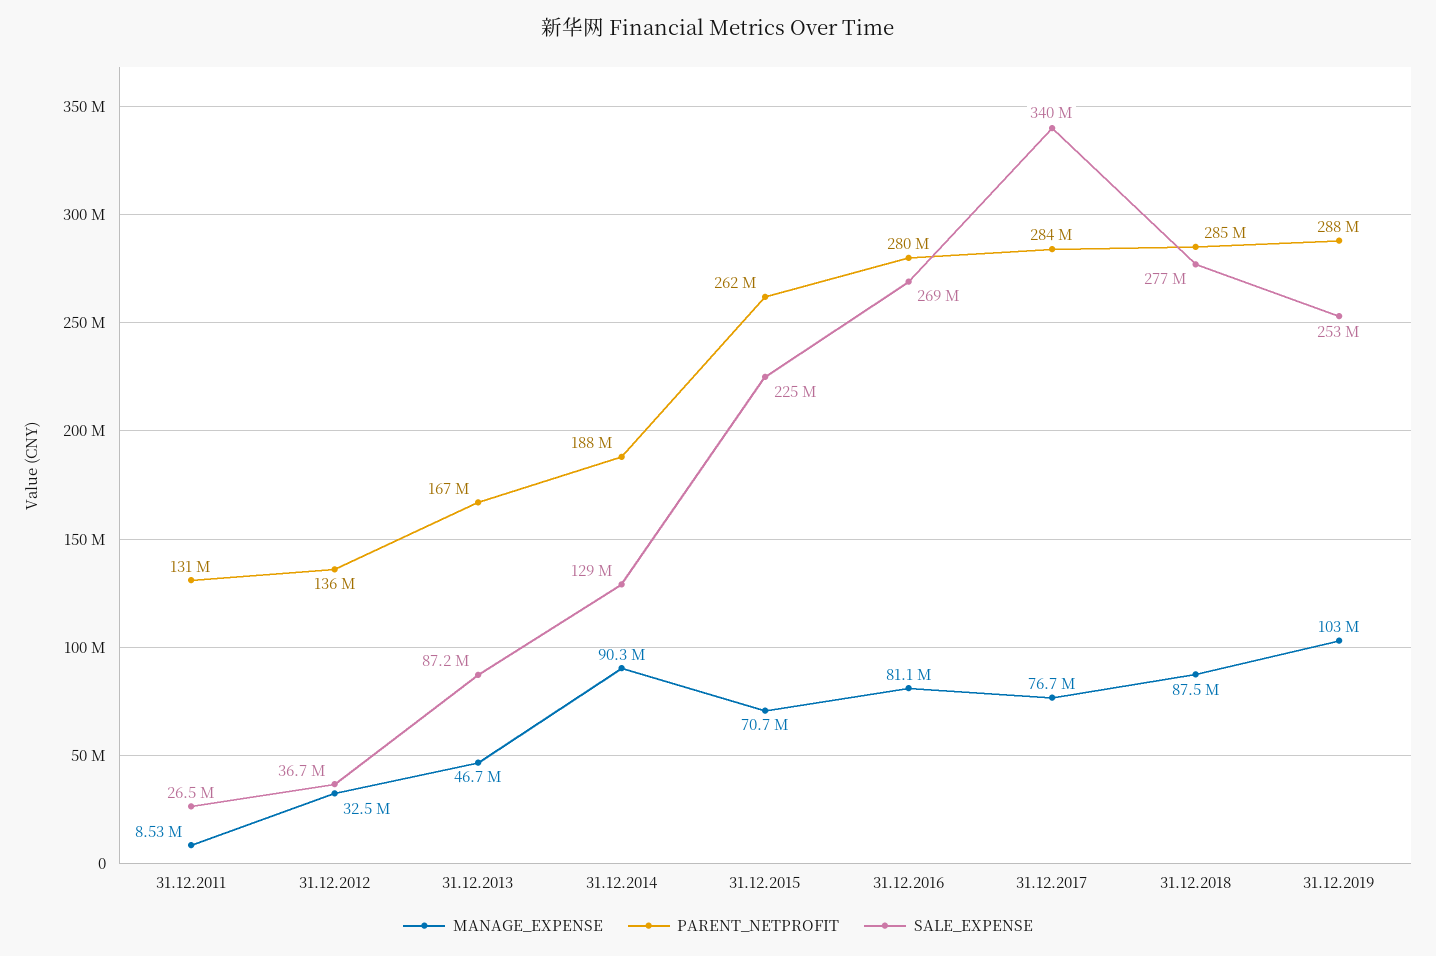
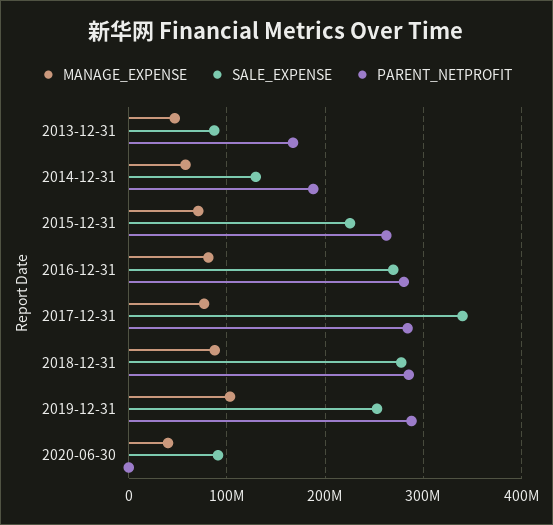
MANAGE_EXPENSE, 31.12.2011: 8530000 -> none
PARENT_NETPROFIT, 31.12.2011: 131000000 -> none
SALE_EXPENSE, 31.12.2011: 26500000 -> none
MANAGE_EXPENSE, 31.12.2012: 32500000 -> none
PARENT_NETPROFIT, 31.12.2012: 136000000 -> none
SALE_EXPENSE, 31.12.2012: 36700000 -> none
MANAGE_EXPENSE, 31.12.2014: 90300000 -> 60000000
MANAGE_EXPENSE, 2020-06-30: none -> 40000000
SALE_EXPENSE, 2020-06-30: none -> 90000000
PARENT_NETPROFIT, 2020-06-30: none -> 0

